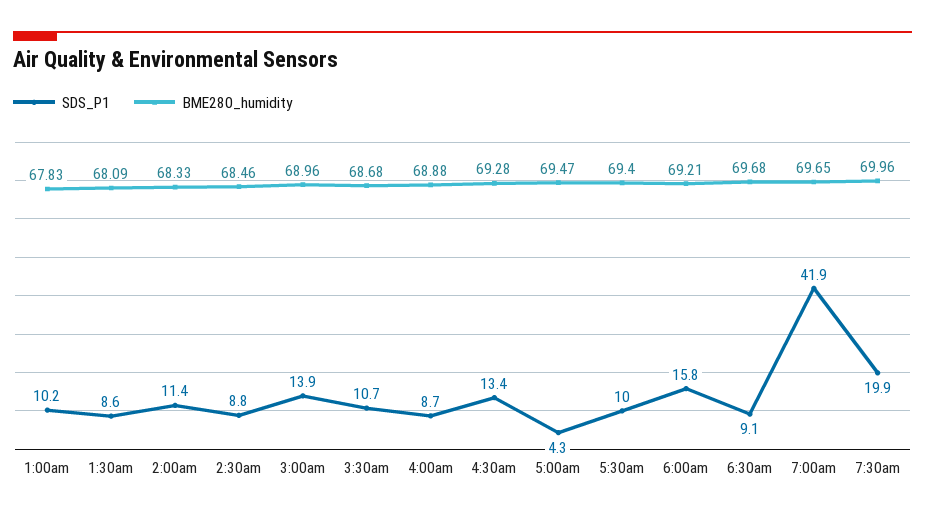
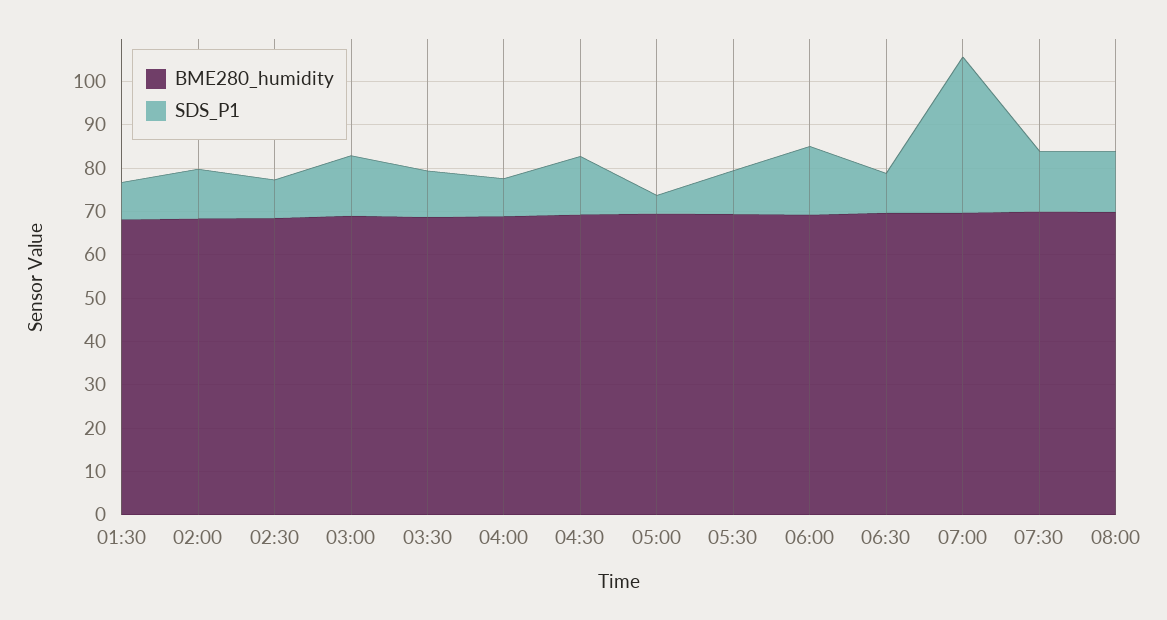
SDS_P1, 1:00am: 10.2 -> none
BME280_humidity, 1:00am: 67.83 -> none
SDS_P1, 7:00am: 41.9 -> 36
SDS_P1, 7:30am: 19.9 -> 14
BME280_humidity, 08:00: none -> 70
SDS_P1, 08:00: none -> 14

